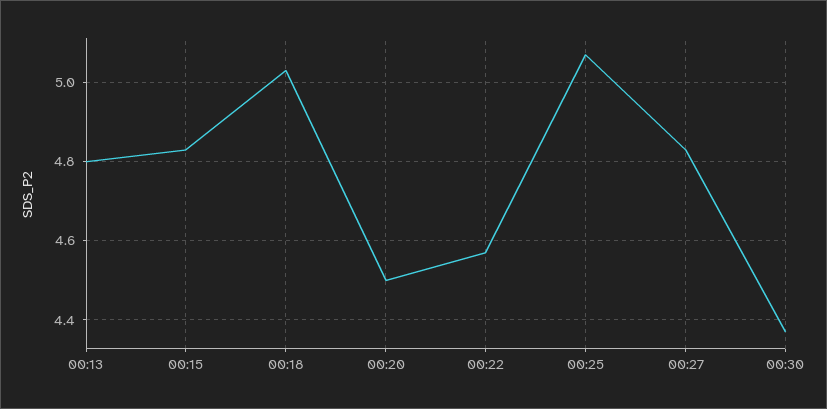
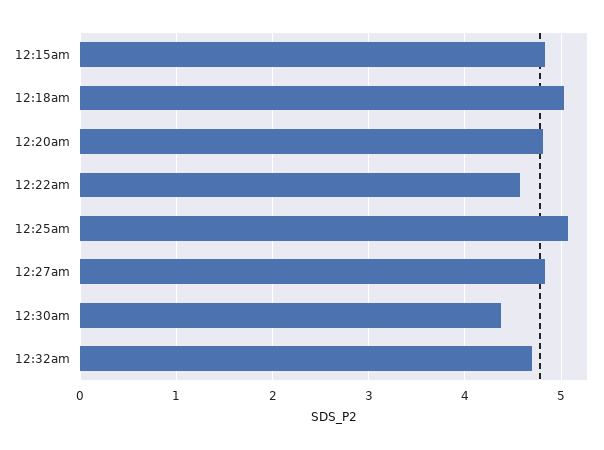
00:13: 4.8 -> none
00:20: 4.5 -> 4.8
12:32am: none -> 4.7

